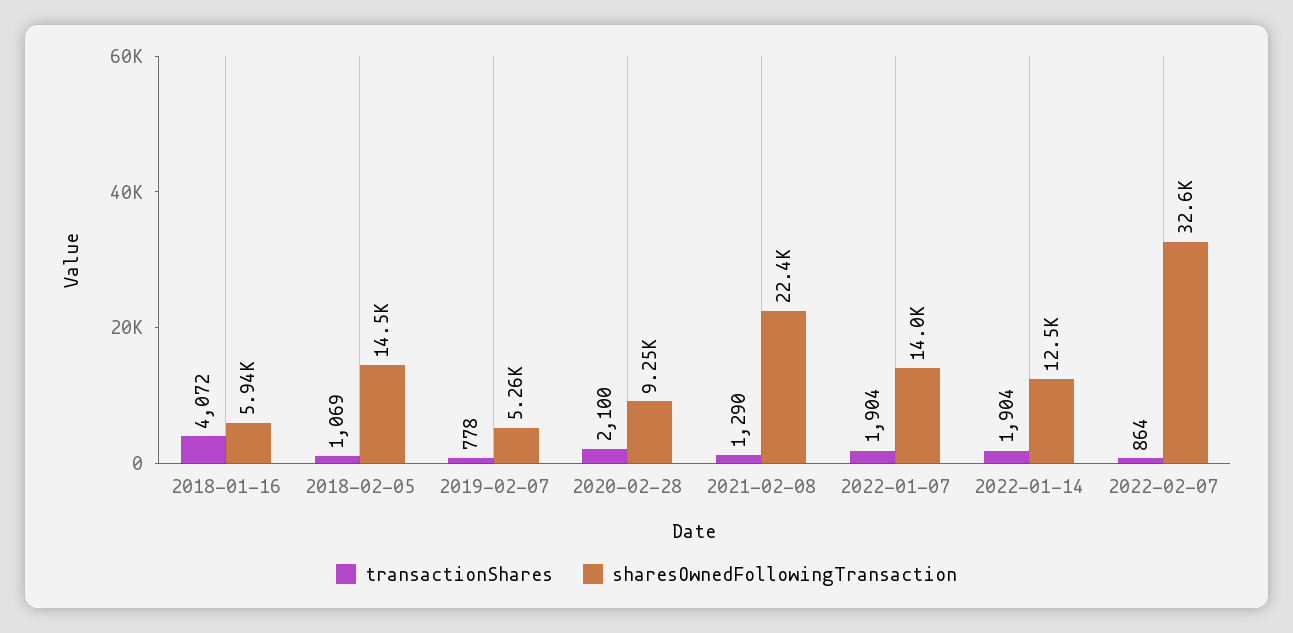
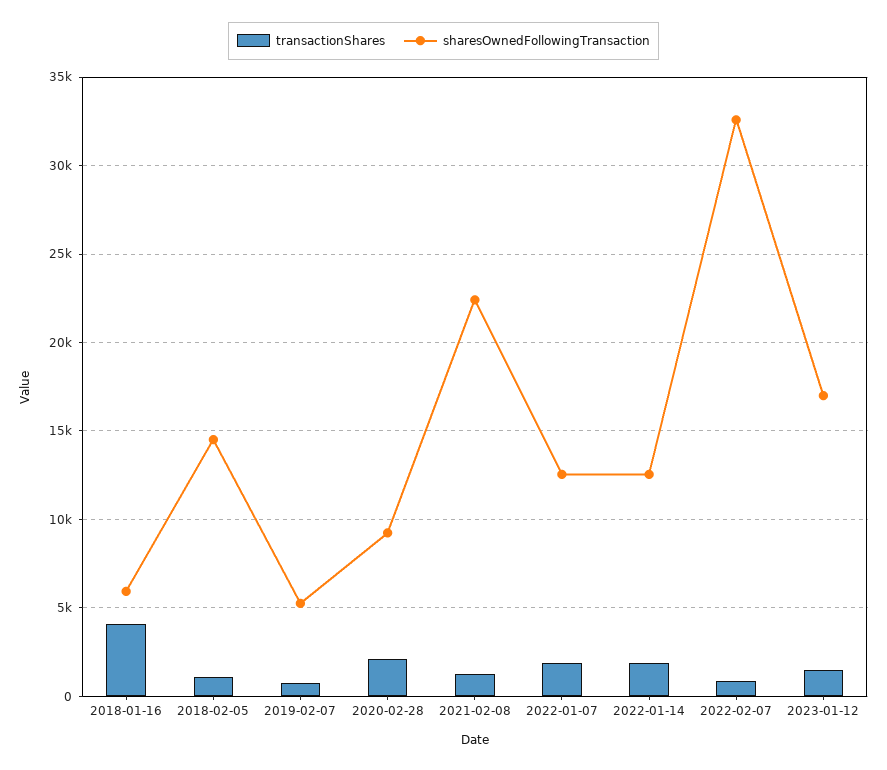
sharesOwnedFollowingTransaction, 2022-01-07: 14000 -> 12500
transactionShares, 2023-01-12: none -> 1500
sharesOwnedFollowingTransaction, 2023-01-12: none -> 17000

